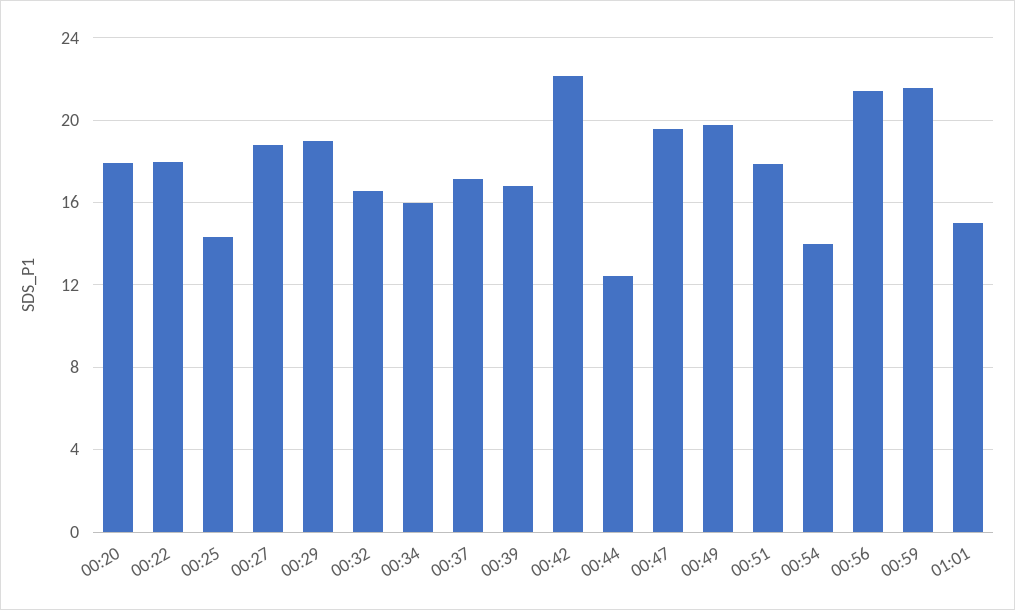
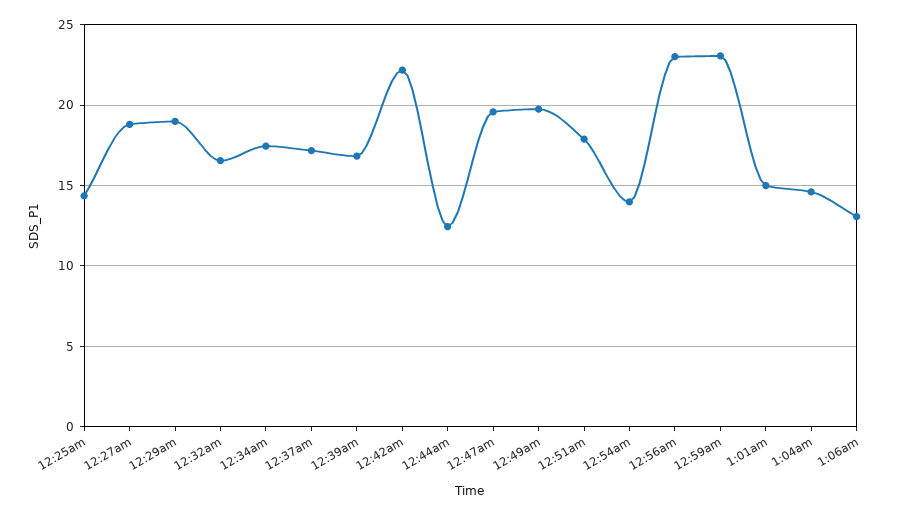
00:20: 18 -> none
00:22: 18 -> none
00:34: 16 -> 17.5
00:56: 21.5 -> 23
00:59: 21.5 -> 23
1:04am: none -> 14.5
1:06am: none -> 13

